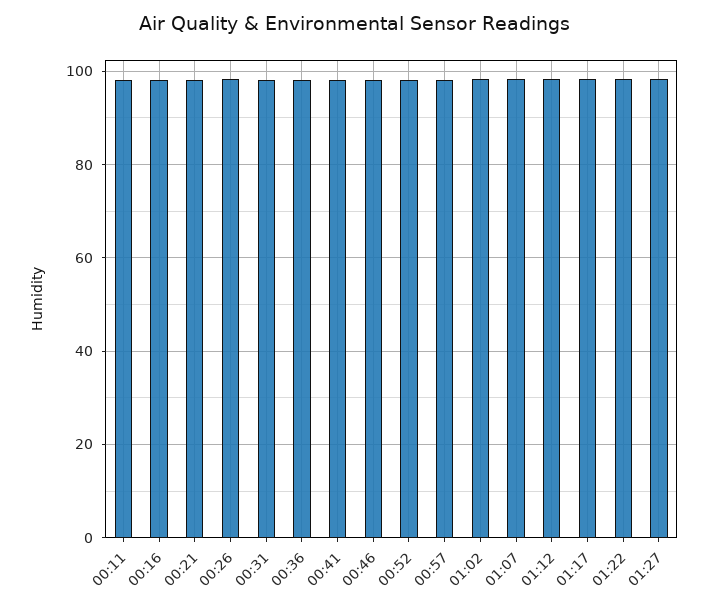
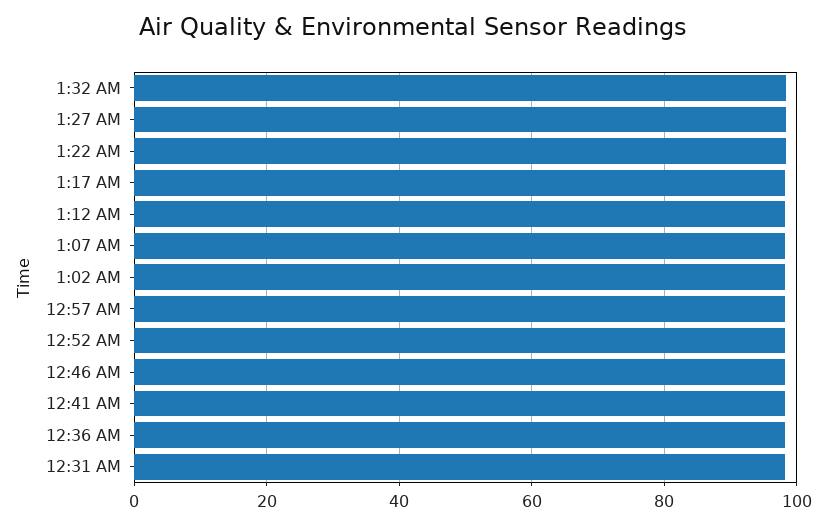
00:11: 98 -> none
00:16: 98 -> none
00:21: 98 -> none
00:26: 98 -> none
1:32 AM: none -> 98

